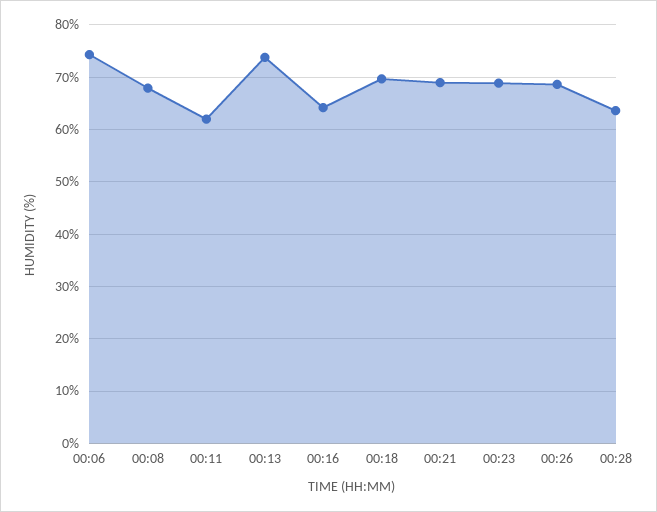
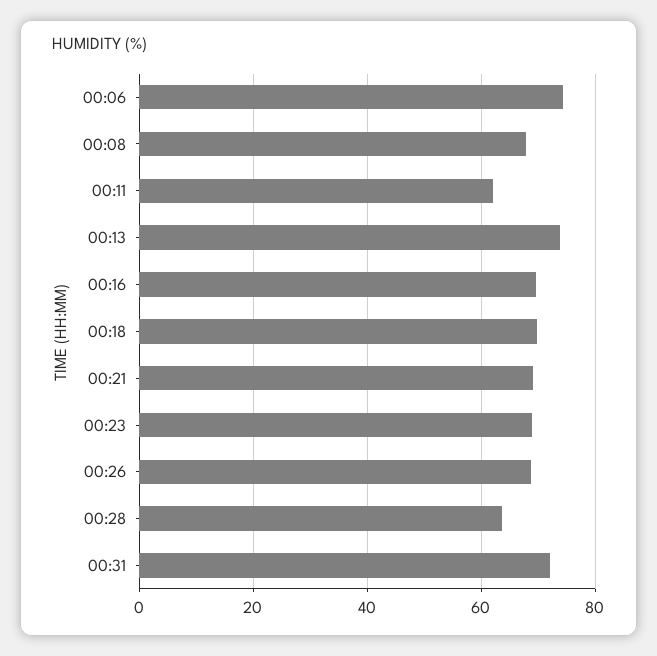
00:16: 64 -> 70
00:31: none -> 72

